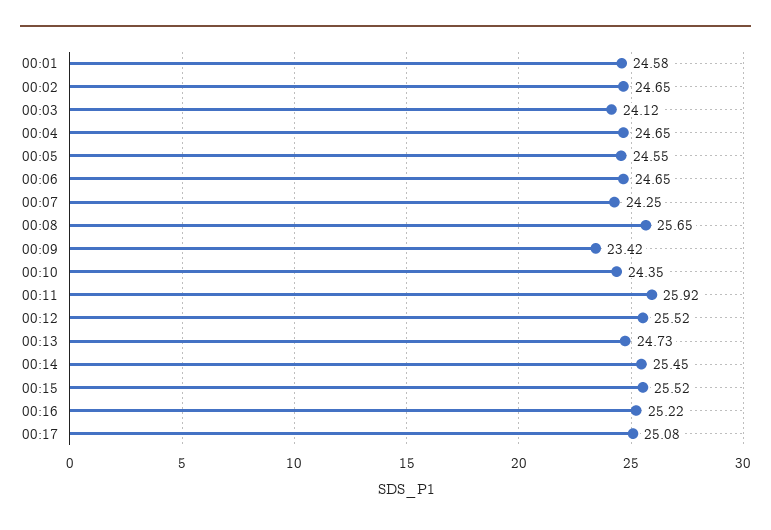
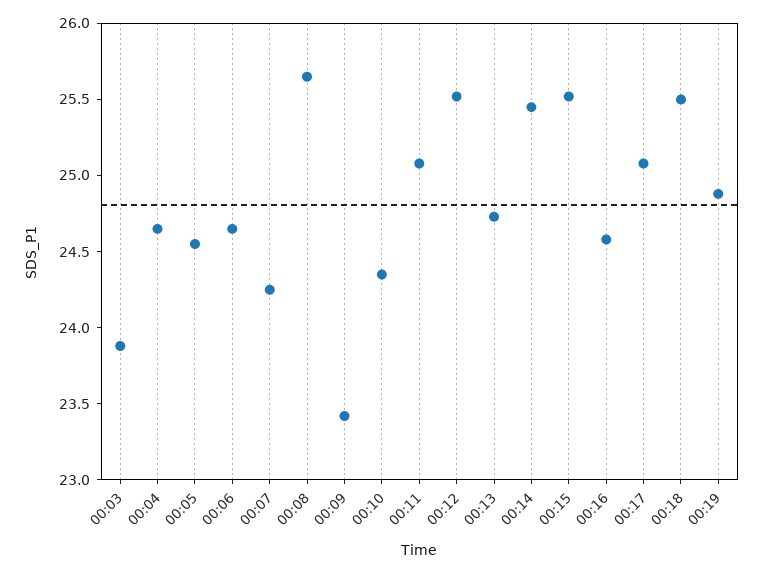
00:01: 24.58 -> none
00:02: 24.65 -> none
00:03: 24.12 -> 23.9
00:11: 25.92 -> 25.1
00:16: 25.22 -> 24.6
00:18: none -> 25.5
00:19: none -> 24.9

